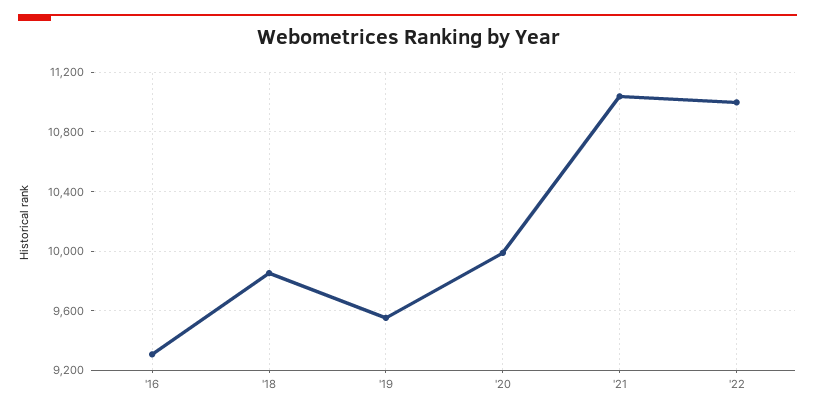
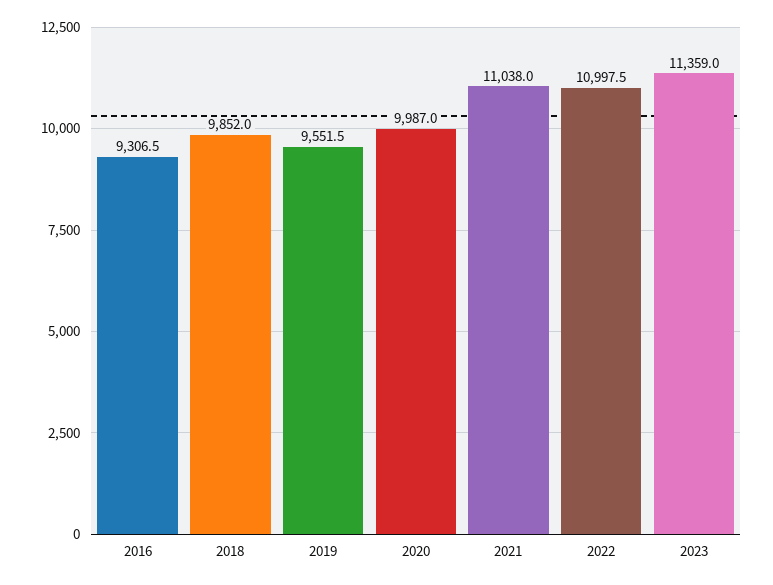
2023: none -> 11359

